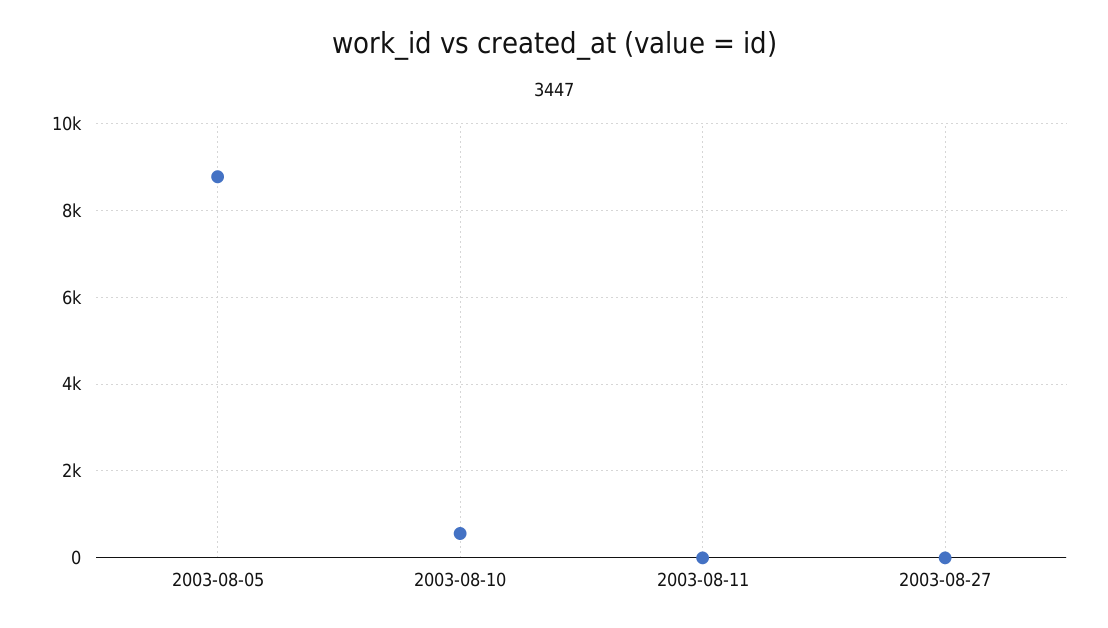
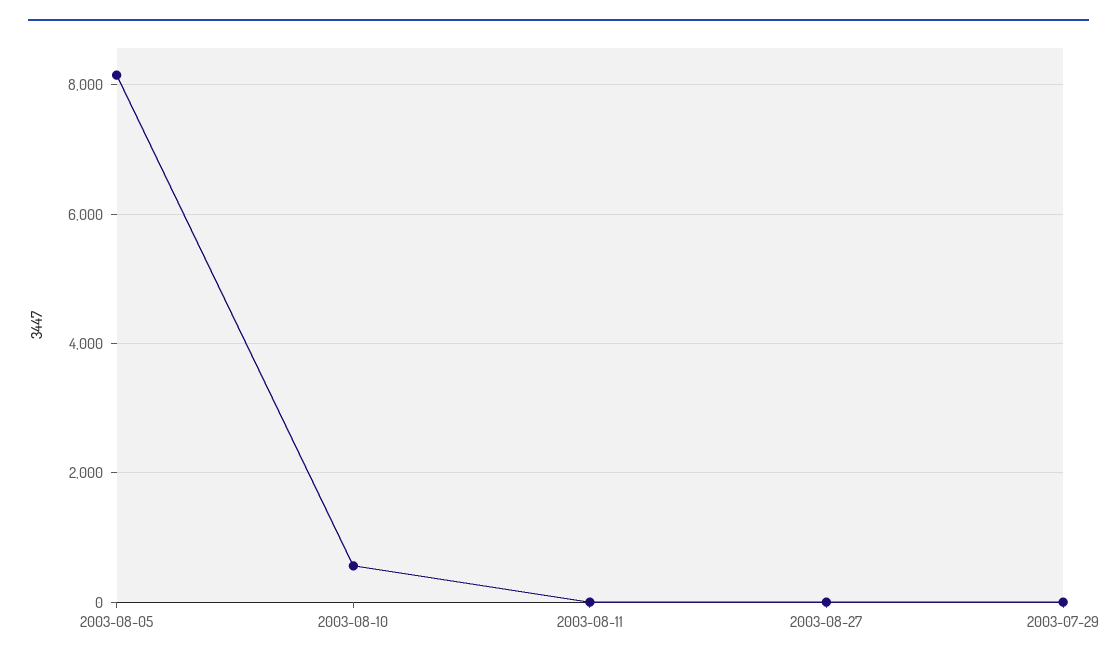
2003-08-05: 8800 -> 8200
2003-07-29: none -> 0

